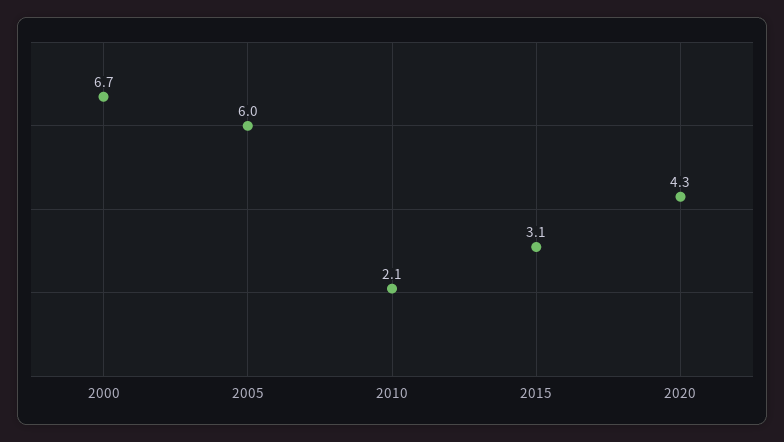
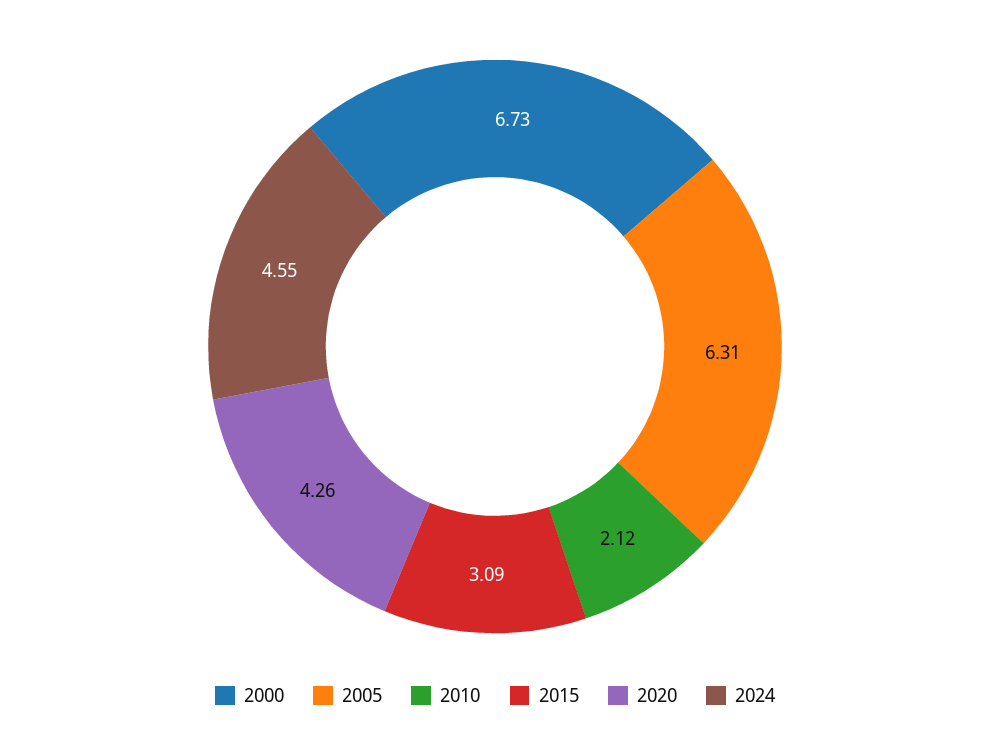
2005: 6 -> 6.31
2024: none -> 4.55

